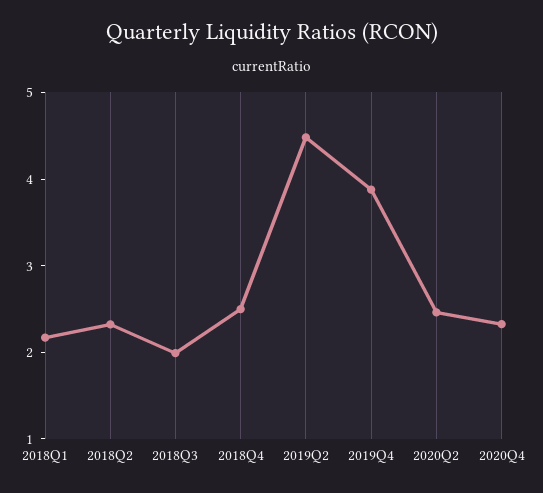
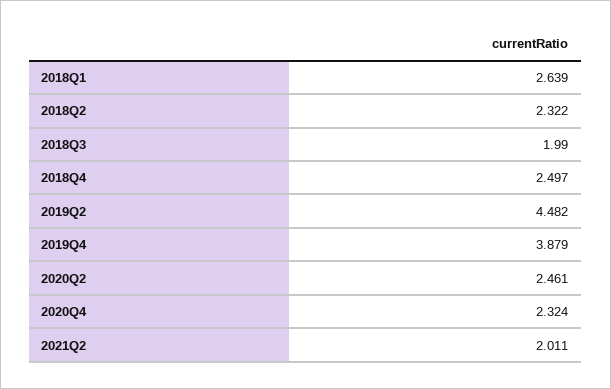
2018Q1: 2.2 -> 2.639
2021Q2: none -> 2.011

